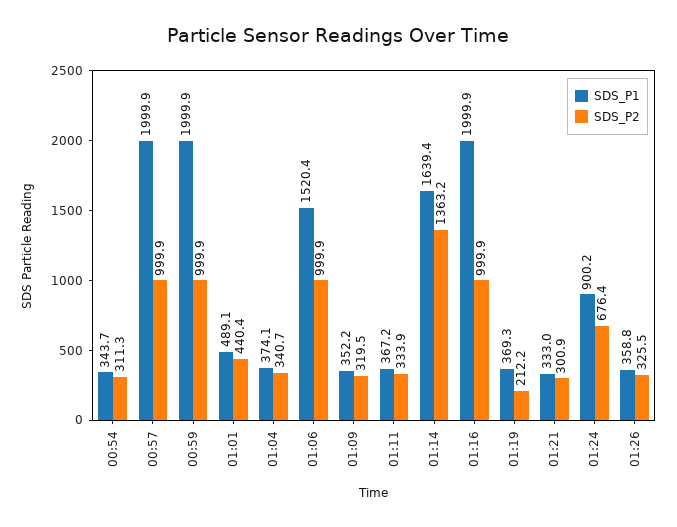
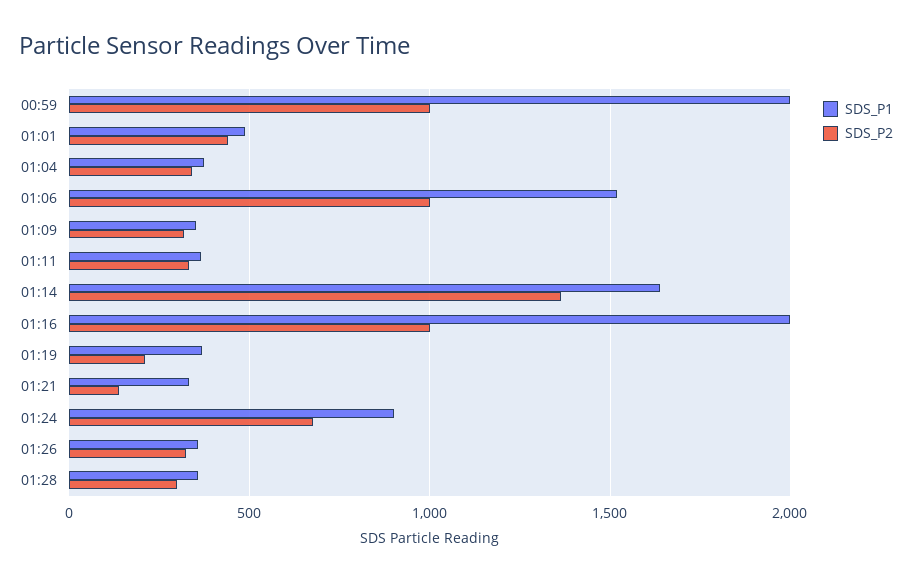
SDS_P1, 00:54: 343.7 -> none
SDS_P2, 00:54: 311.3 -> none
SDS_P1, 00:57: 1999.9 -> none
SDS_P2, 00:57: 999.9 -> none
SDS_P2, 01:21: 300.9 -> 150
SDS_P1, 01:28: none -> 350
SDS_P2, 01:28: none -> 300

